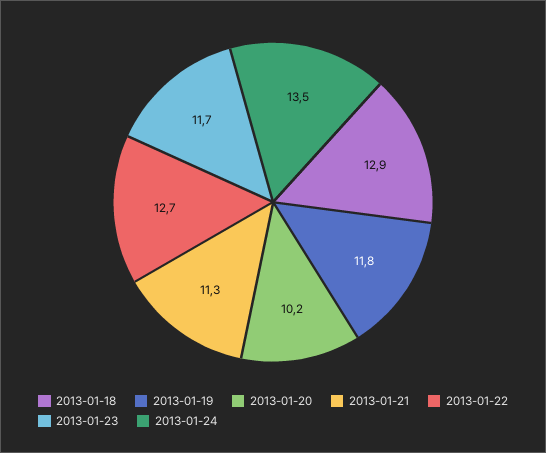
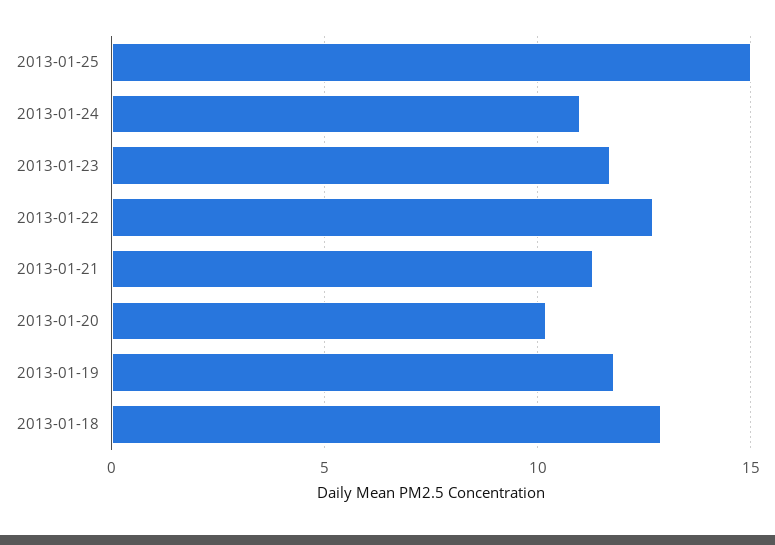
2013-01-24: 13.5 -> 11
2013-01-25: none -> 15

